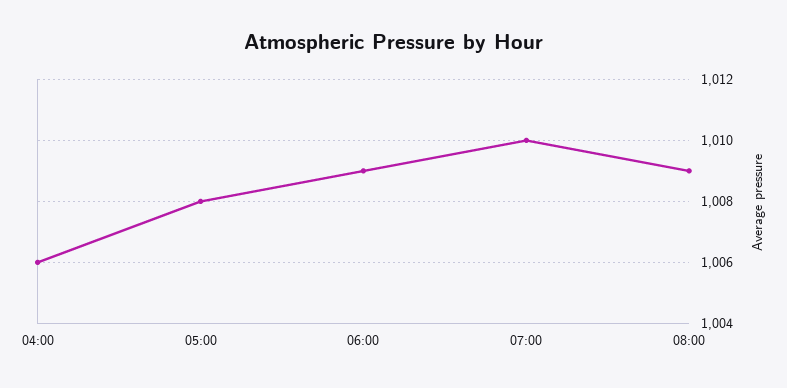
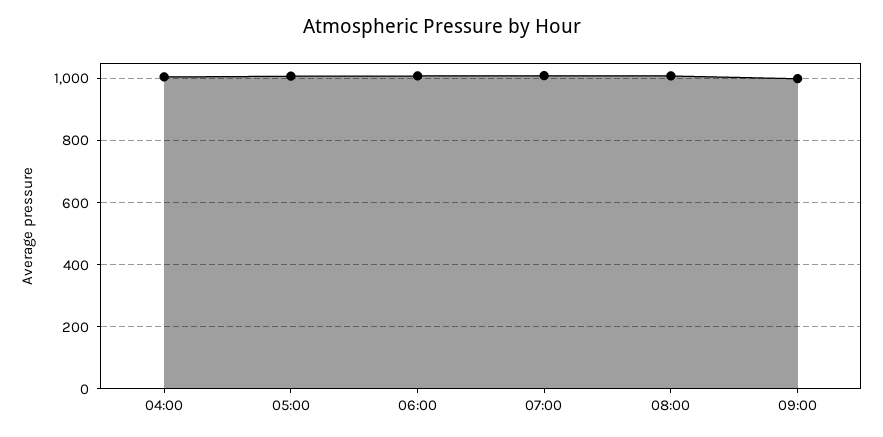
09:00: none -> 1000

